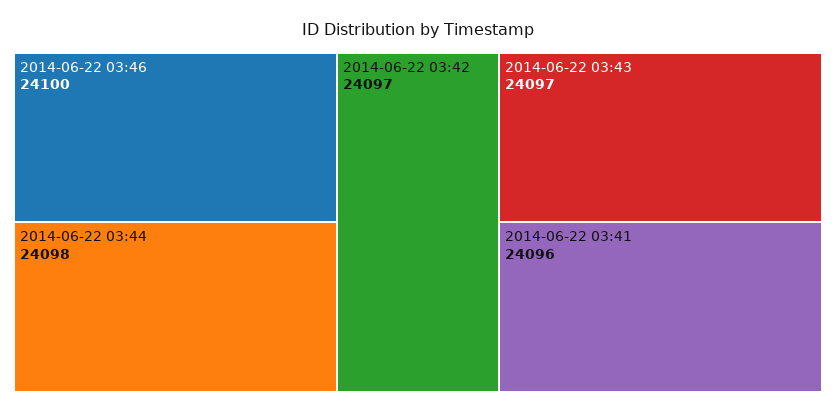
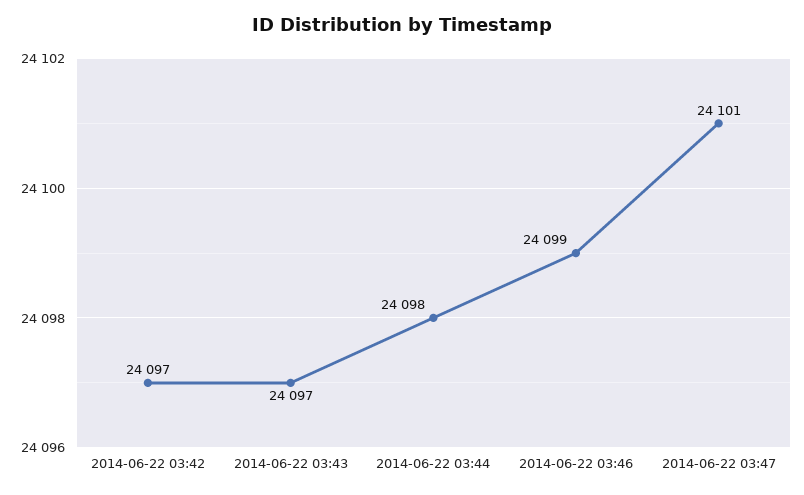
2014-06-22 03:46: 24100 -> 24099
2014-06-22 03:41: 24096 -> none
2014-06-22 03:47: none -> 24101

